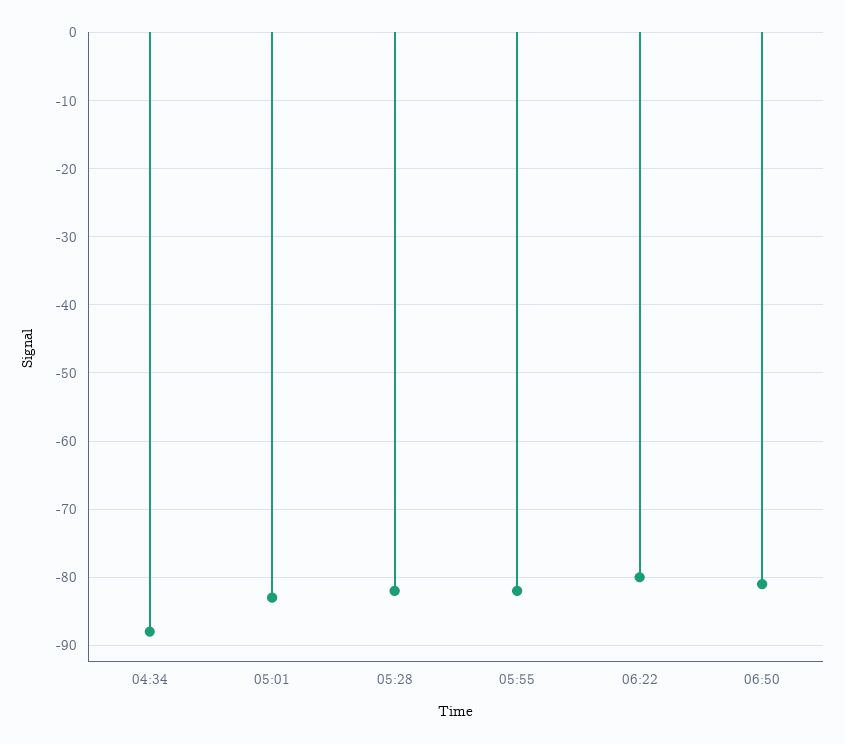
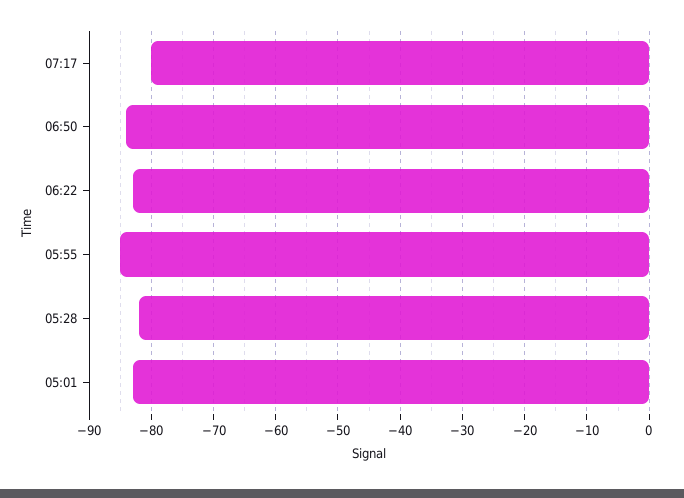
04:34: -88 -> none
05:55: -82 -> -85
06:22: -80 -> -83
06:50: -81 -> -84
07:17: none -> -80

